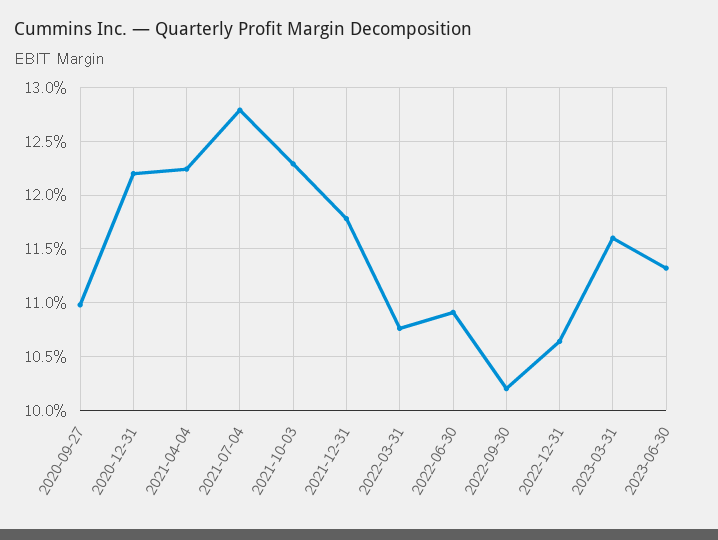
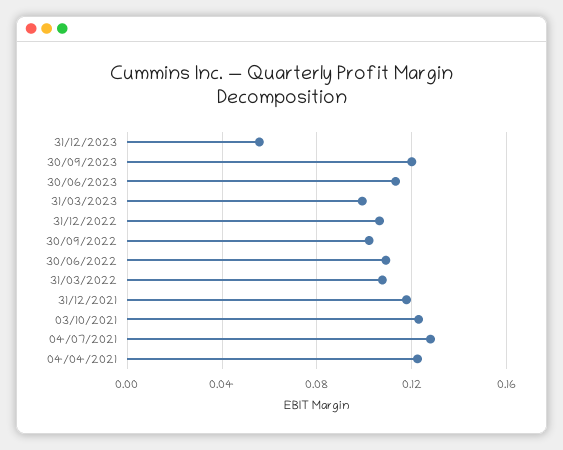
2020-09-27: 0.11 -> none
2020-12-31: 0.122 -> none
2023-03-31: 0.116 -> 0.1
31/12/2023: none -> 0.055
30/09/2023: none -> 0.12

